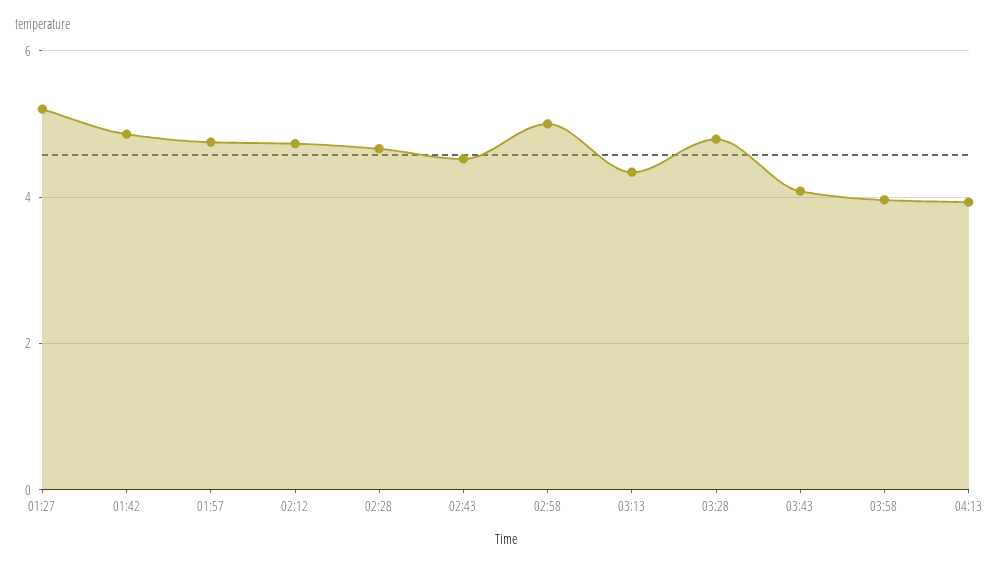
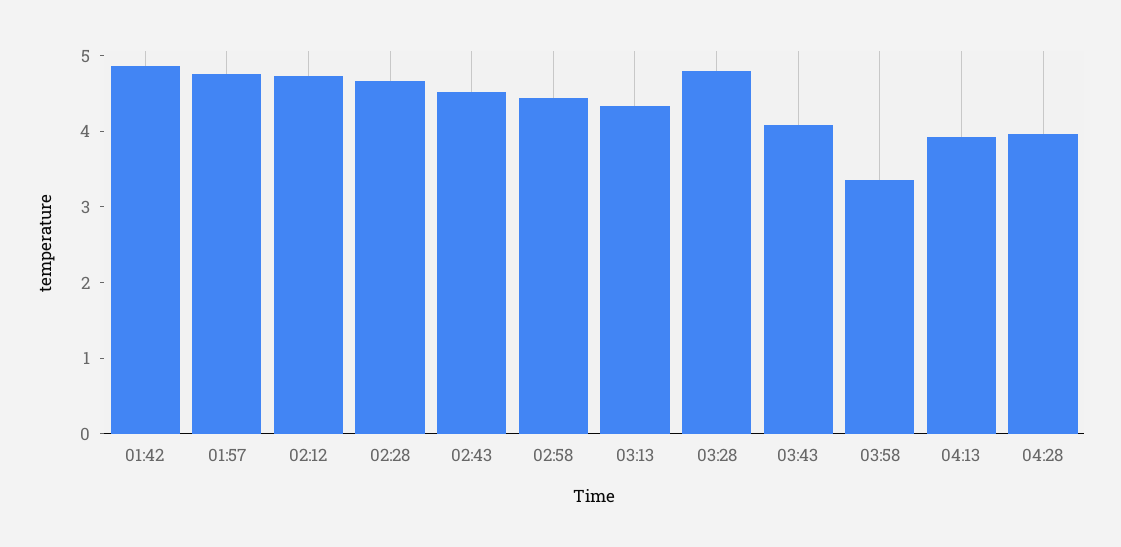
01:27: 5.2 -> none
02:58: 5 -> 4.4
03:58: 4 -> 3.4
04:28: none -> 4

